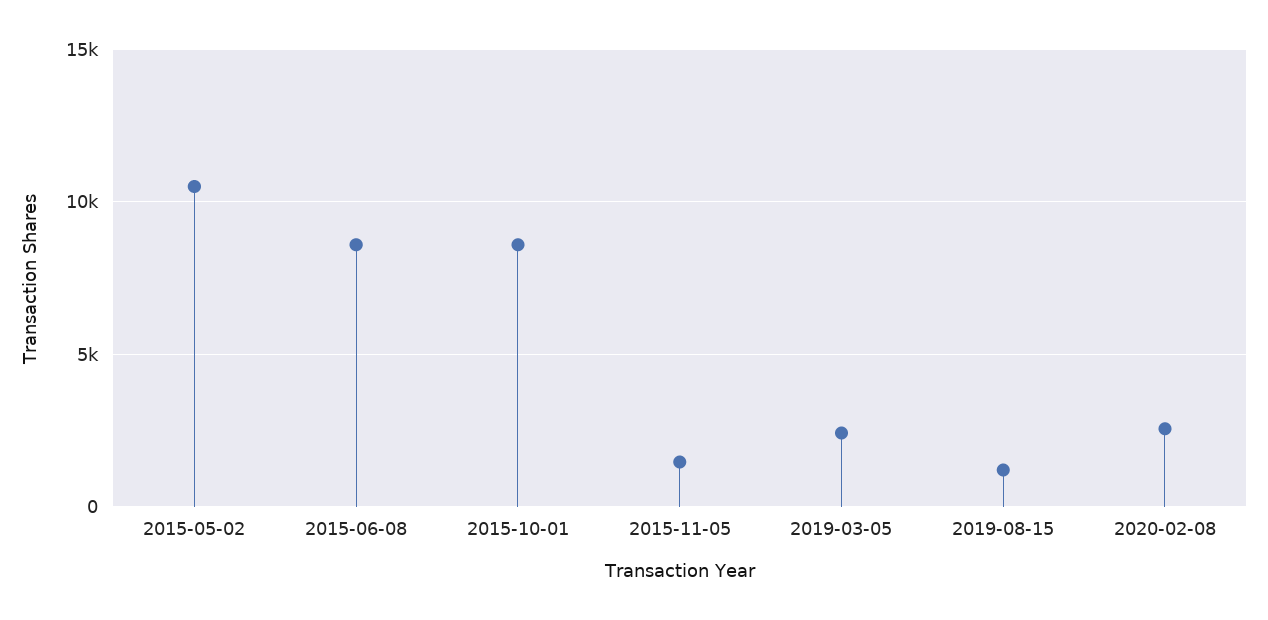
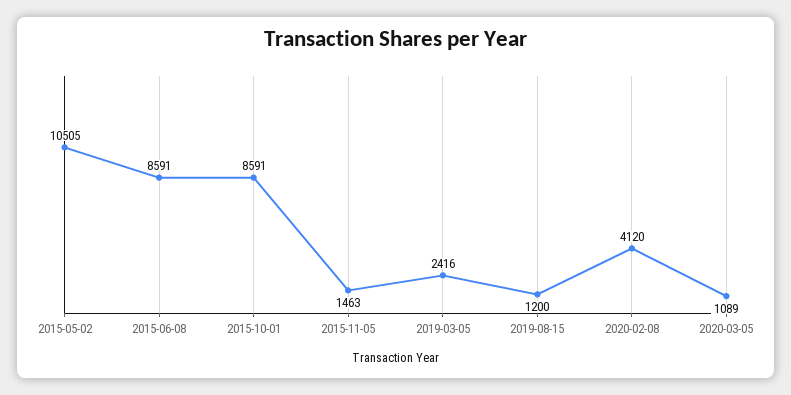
2020-02-08: 2500 -> 4120
2020-03-05: none -> 1089

